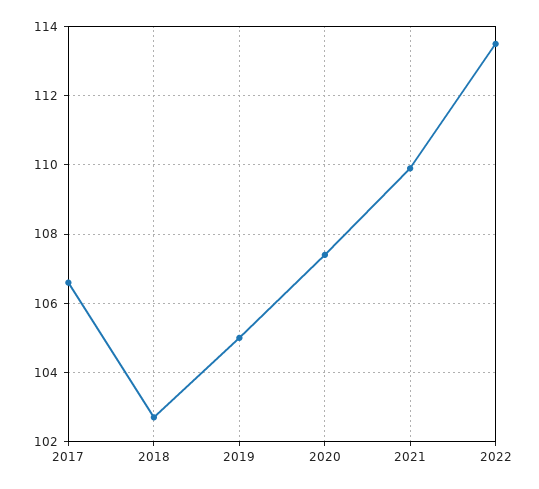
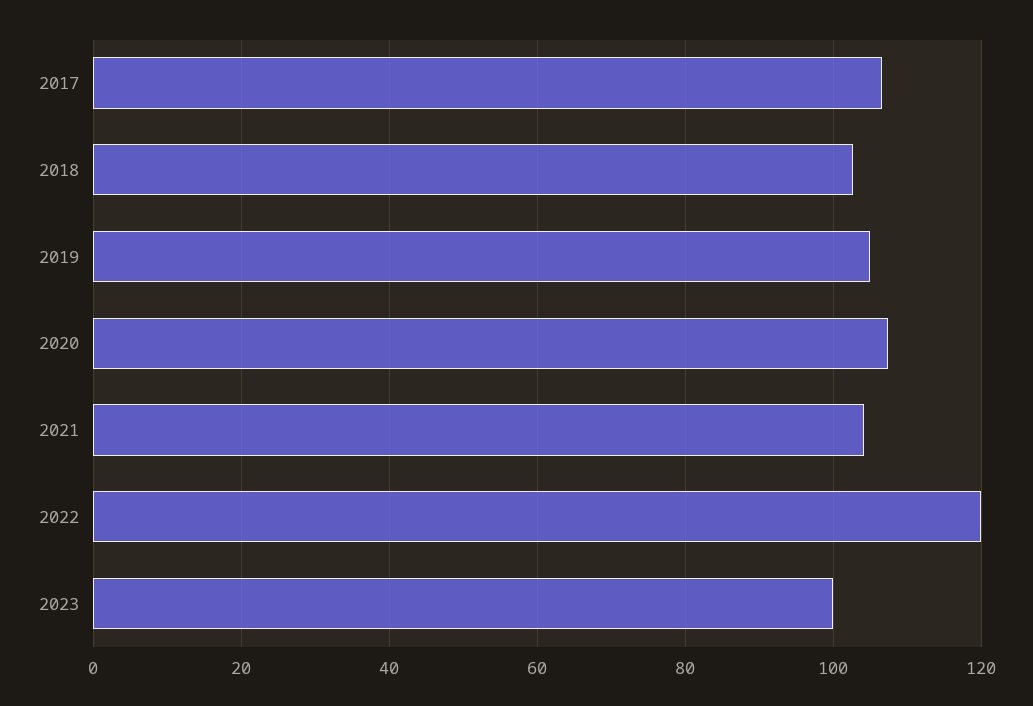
2021: 110 -> 104
2022: 113.5 -> 120
2023: none -> 100

